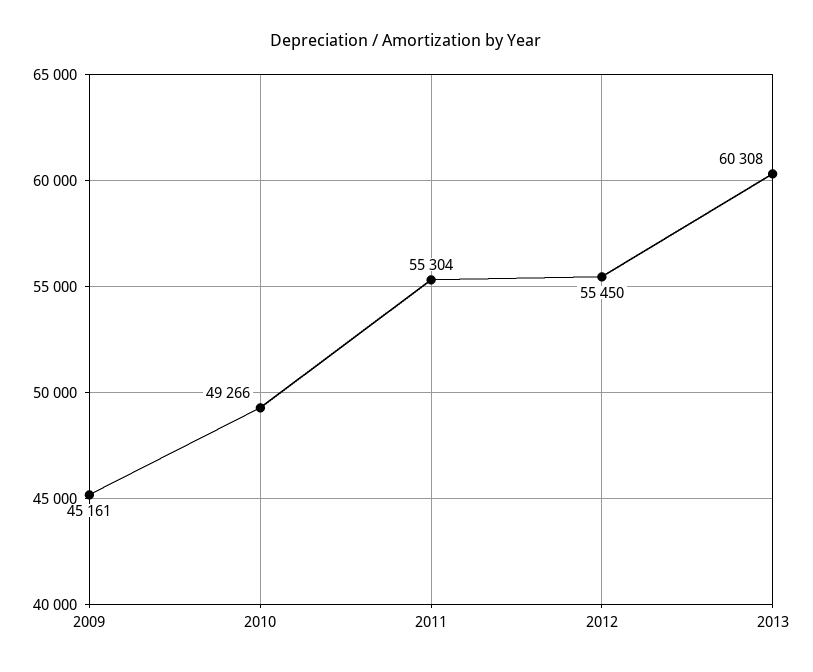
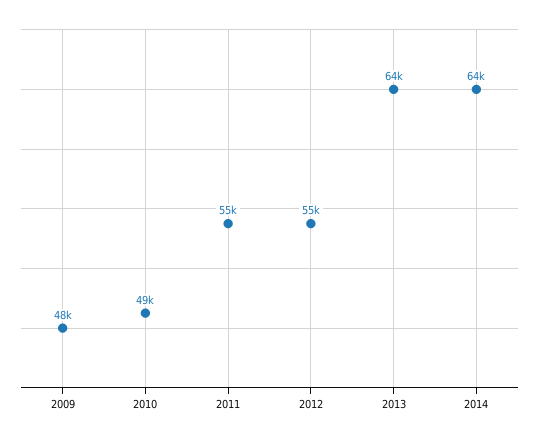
2009: 45161 -> 48000
2013: 60308 -> 64000
2014: none -> 64000

